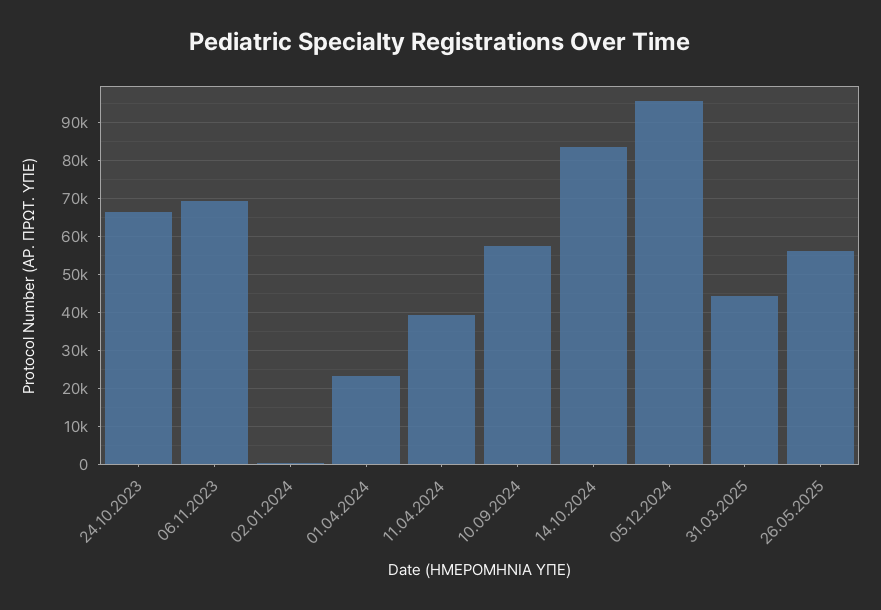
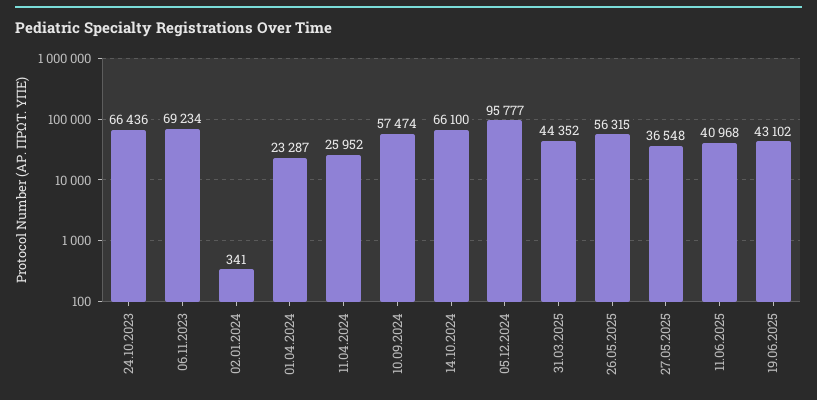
11.04.2024: 40000 -> 25952
14.10.2024: 84000 -> 66100
27.05.2025: none -> 36548
11.06.2025: none -> 40968
19.06.2025: none -> 43102

